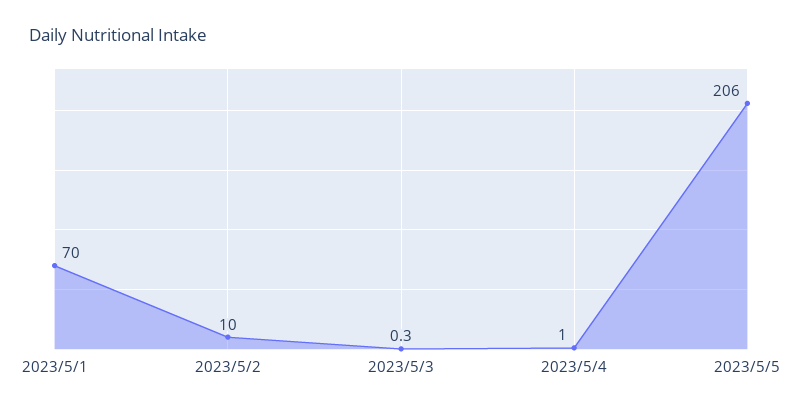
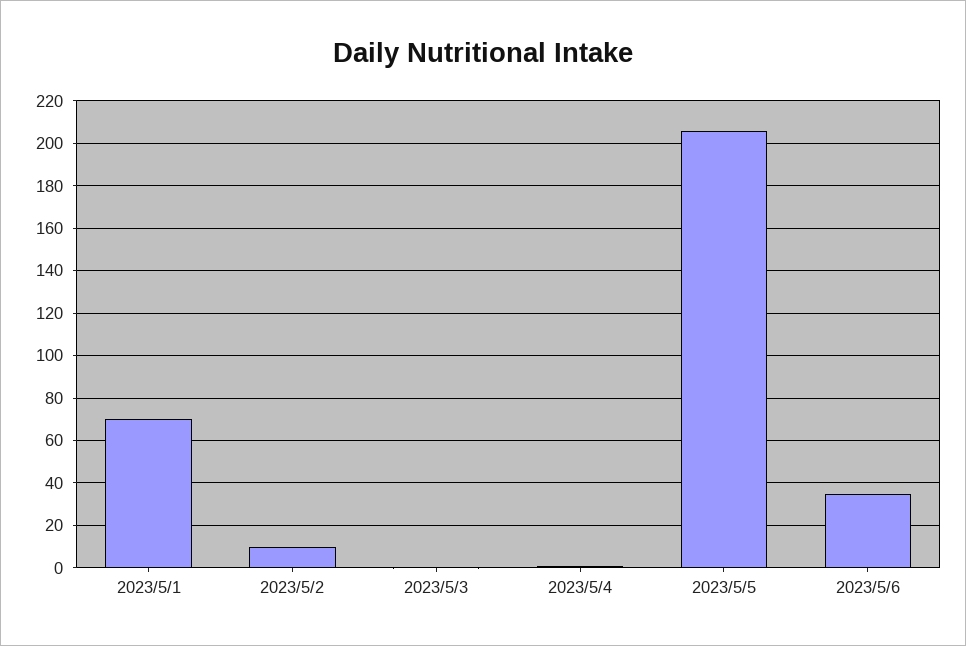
2023/5/6: none -> 35

